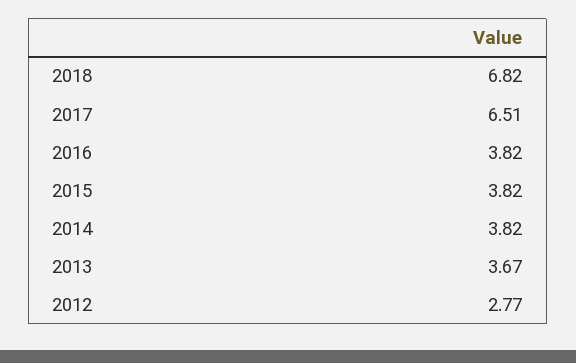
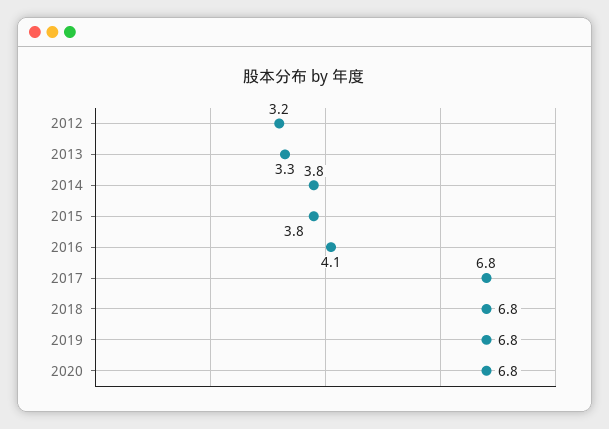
2017: 6.51 -> 6.8
2016: 3.82 -> 4.1
2013: 3.67 -> 3.3
2012: 2.77 -> 3.2
2019: none -> 6.8
2020: none -> 6.8

